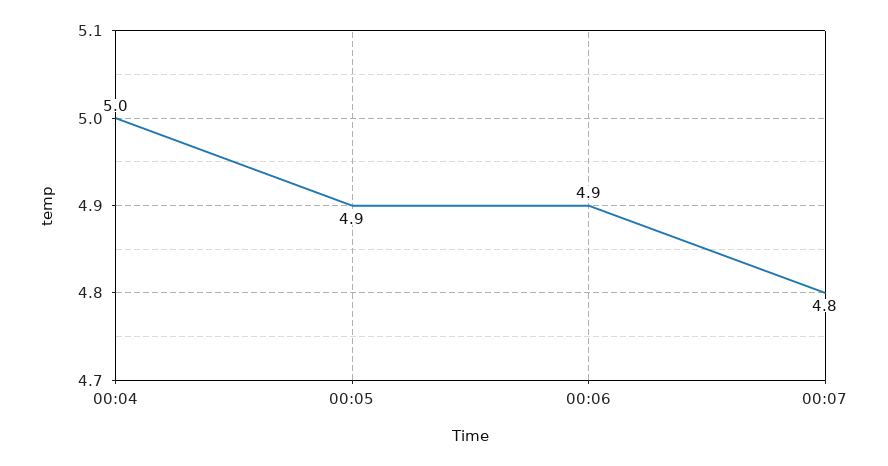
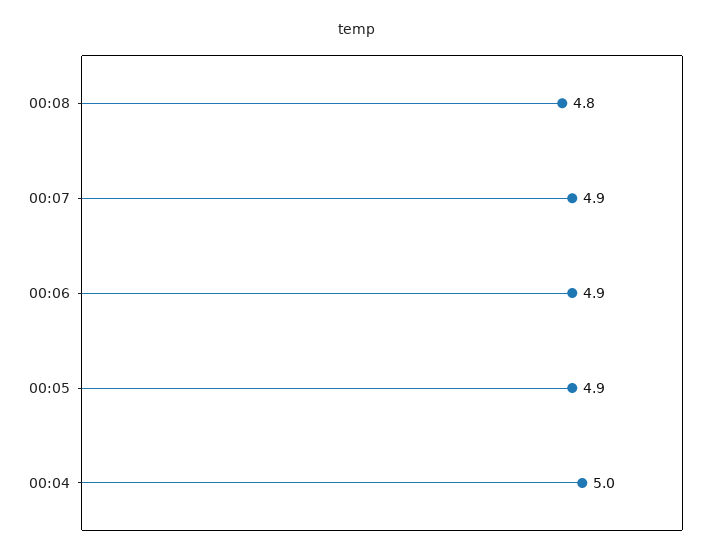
00:07: 4.8 -> 4.9
00:08: none -> 4.8

